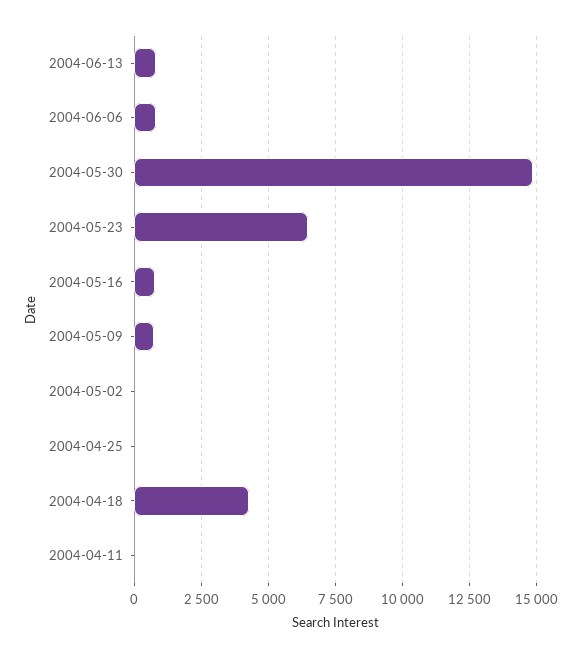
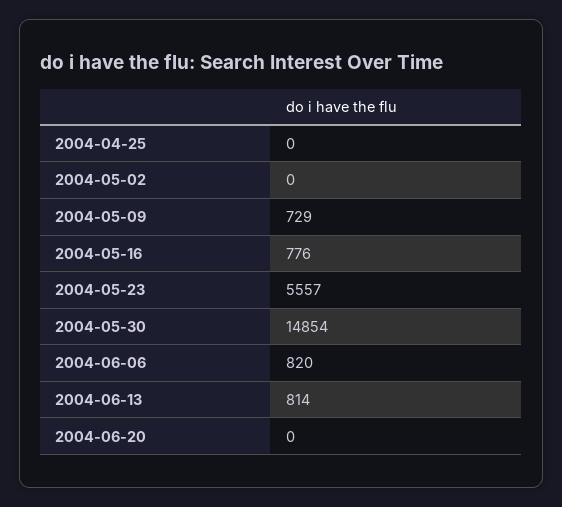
2004-05-23: 6500 -> 5557
2004-04-18: 4250 -> none
2004-04-11: 0 -> none
2004-06-20: none -> 0

